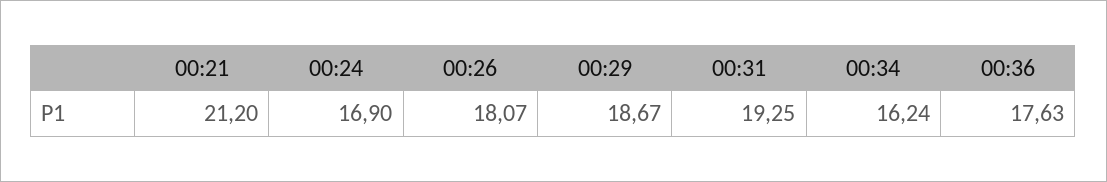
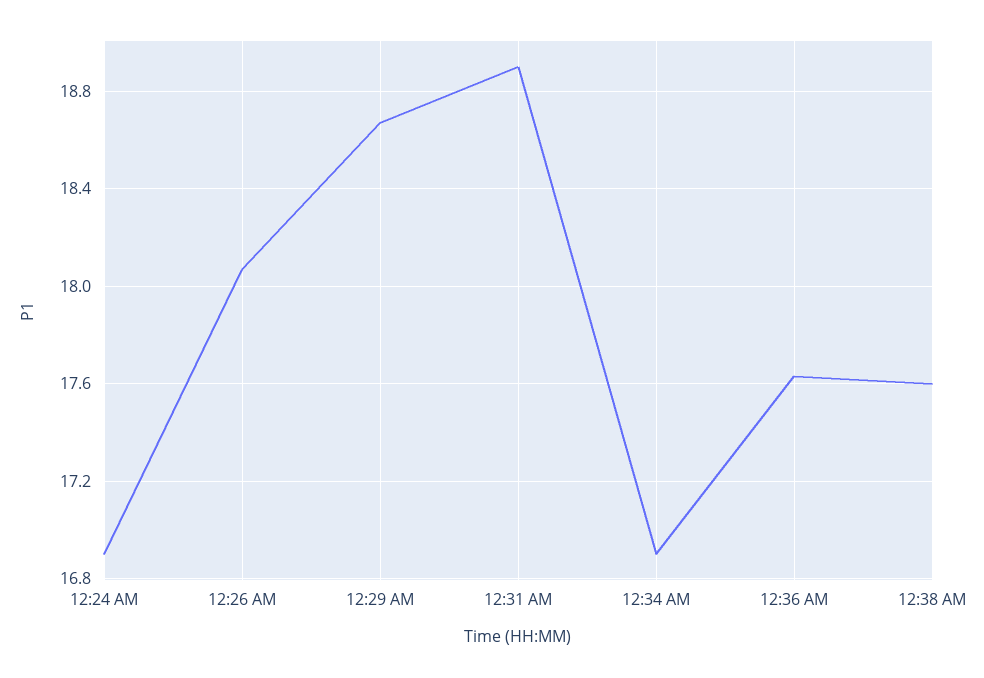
00:21: 21.2 -> none
00:31: 19.25 -> 18.9
00:34: 16.24 -> 16.9
12:38 AM: none -> 17.6

